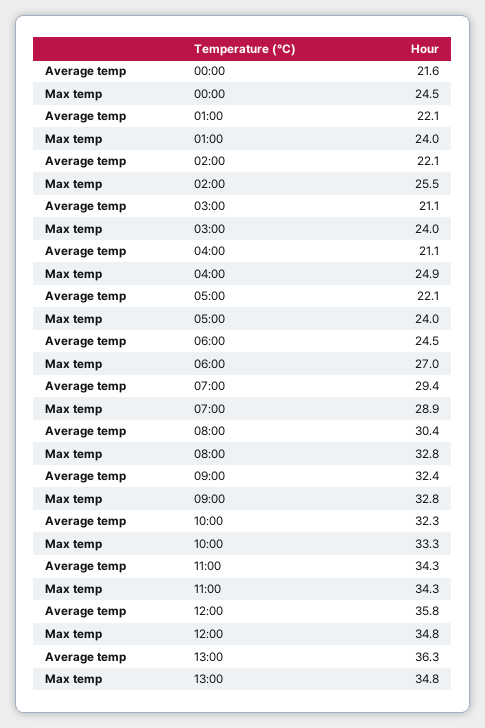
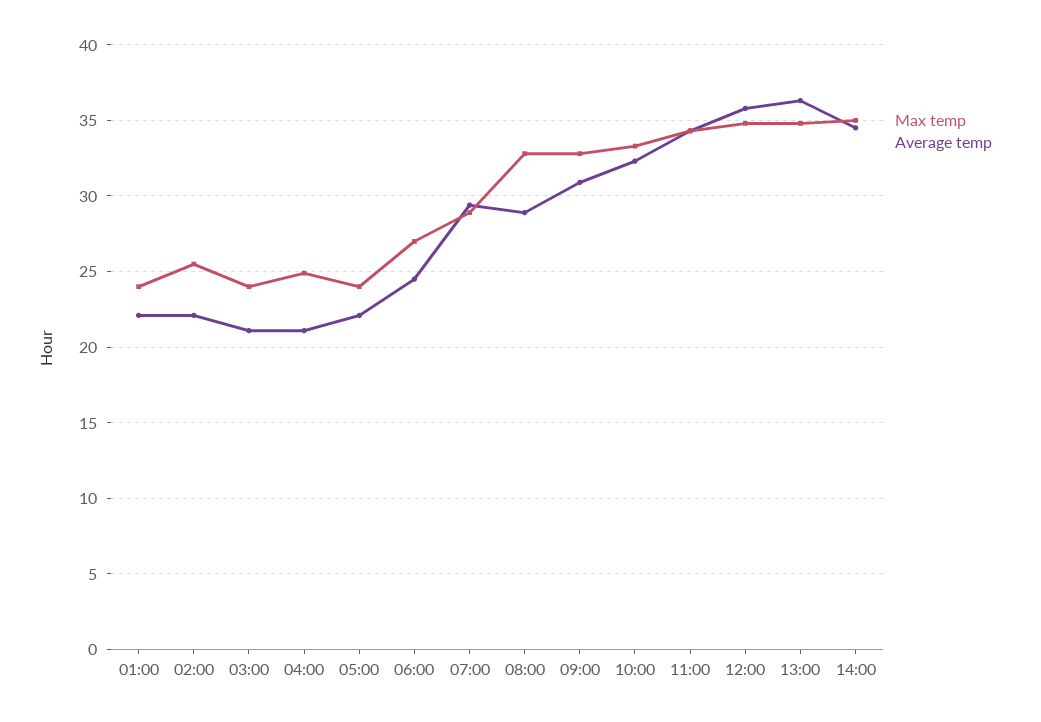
Average temp, 00:00: 21.6 -> none
Max temp, 00:00: 24.5 -> none
Average temp, 08:00: 30.4 -> 29
Average temp, 09:00: 32.4 -> 31
Max temp, 14:00: none -> 35
Average temp, 14:00: none -> 34.5

